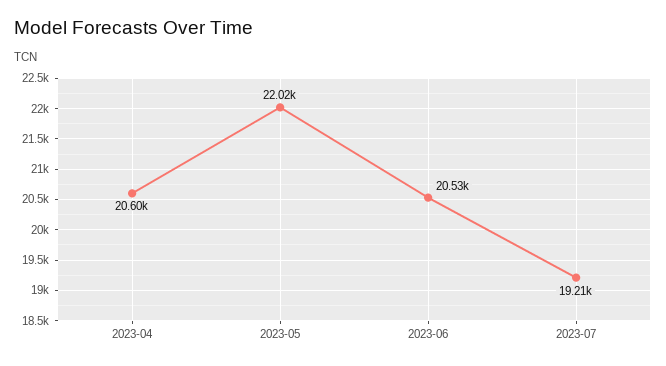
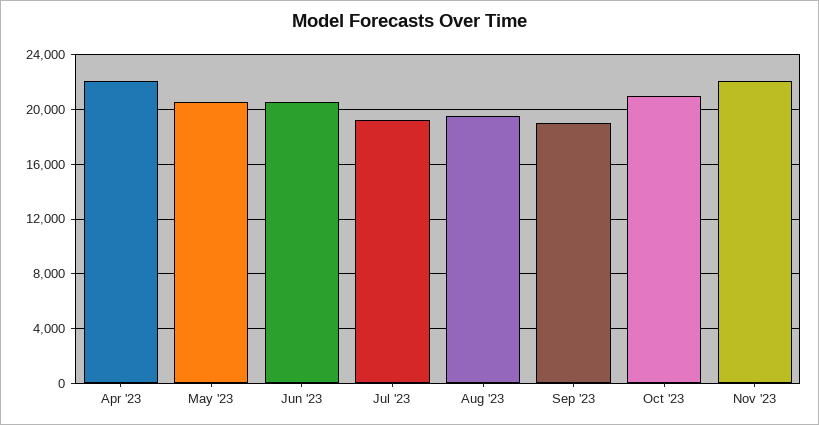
2023-04: 20600 -> 22000
2023-05: 22020 -> 20500
Aug '23: none -> 19500
Sep '23: none -> 19000
Oct '23: none -> 21000
Nov '23: none -> 22000

